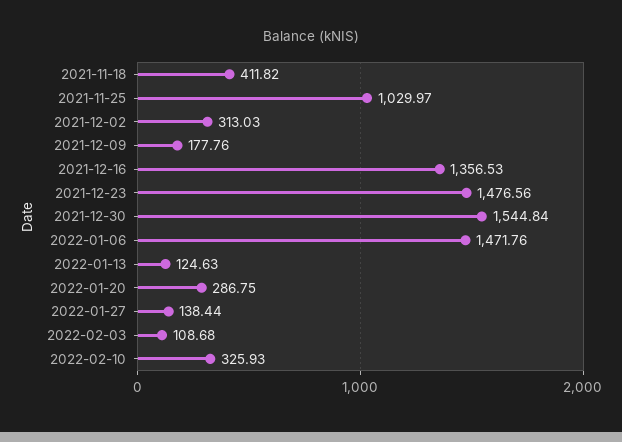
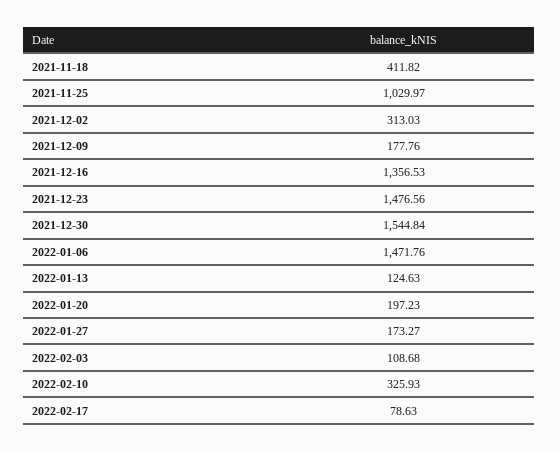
2022-01-20: 286.75 -> 197.23
2022-01-27: 138.44 -> 173.27
2022-02-17: none -> 78.63

